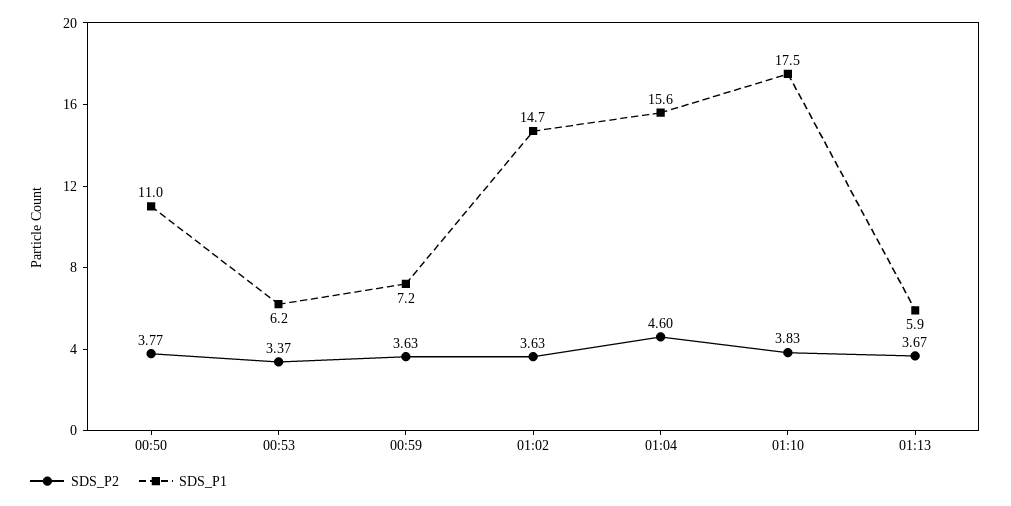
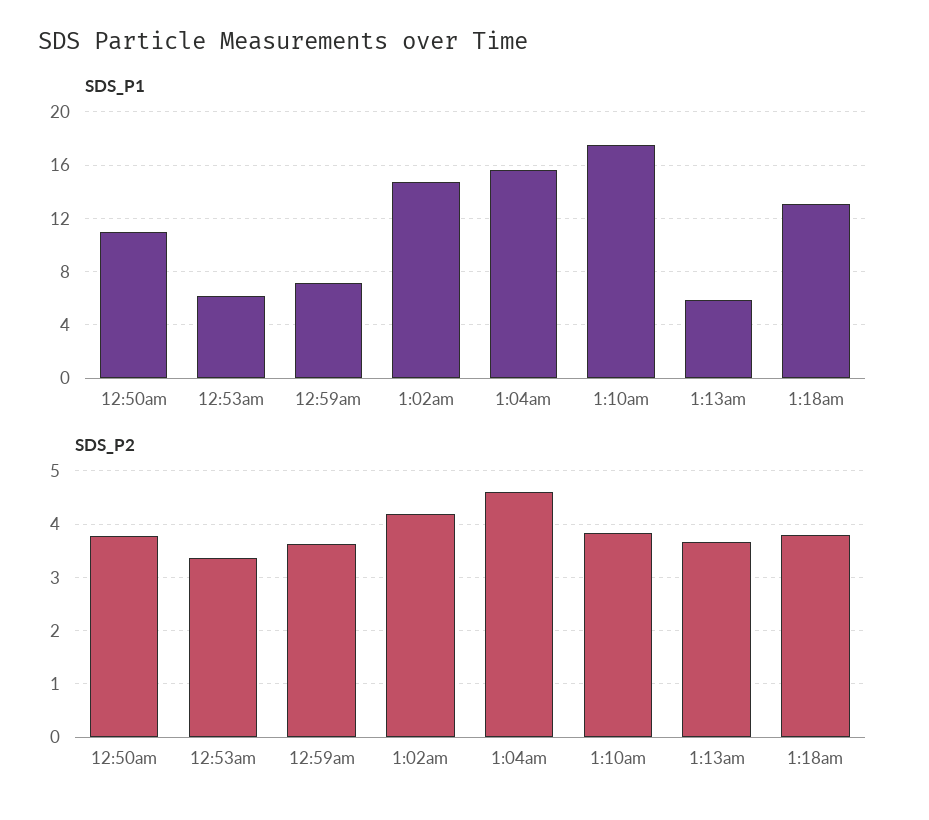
SDS_P2, 01:02: 3.63 -> 4.2
SDS_P1, 1:18am: none -> 13
SDS_P2, 1:18am: none -> 3.8

